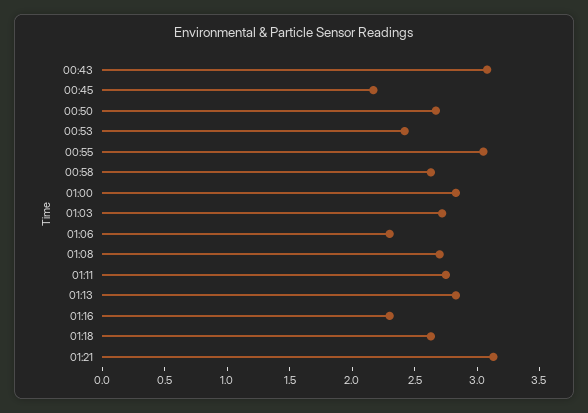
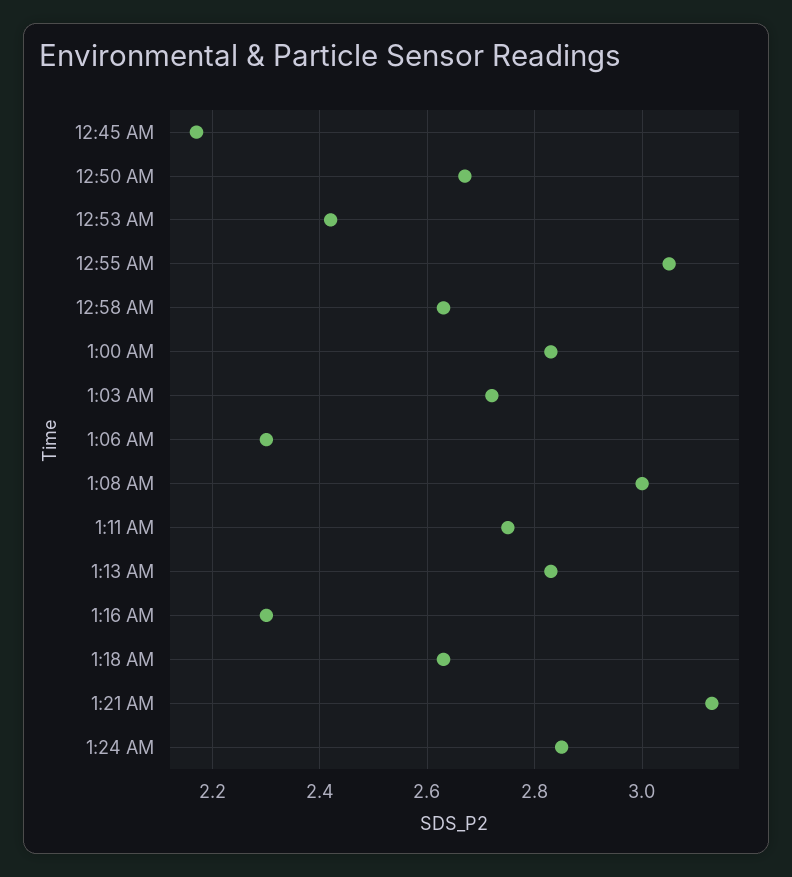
00:43: 3.1 -> none
01:08: 2.7 -> 3
1:24 AM: none -> 2.85

